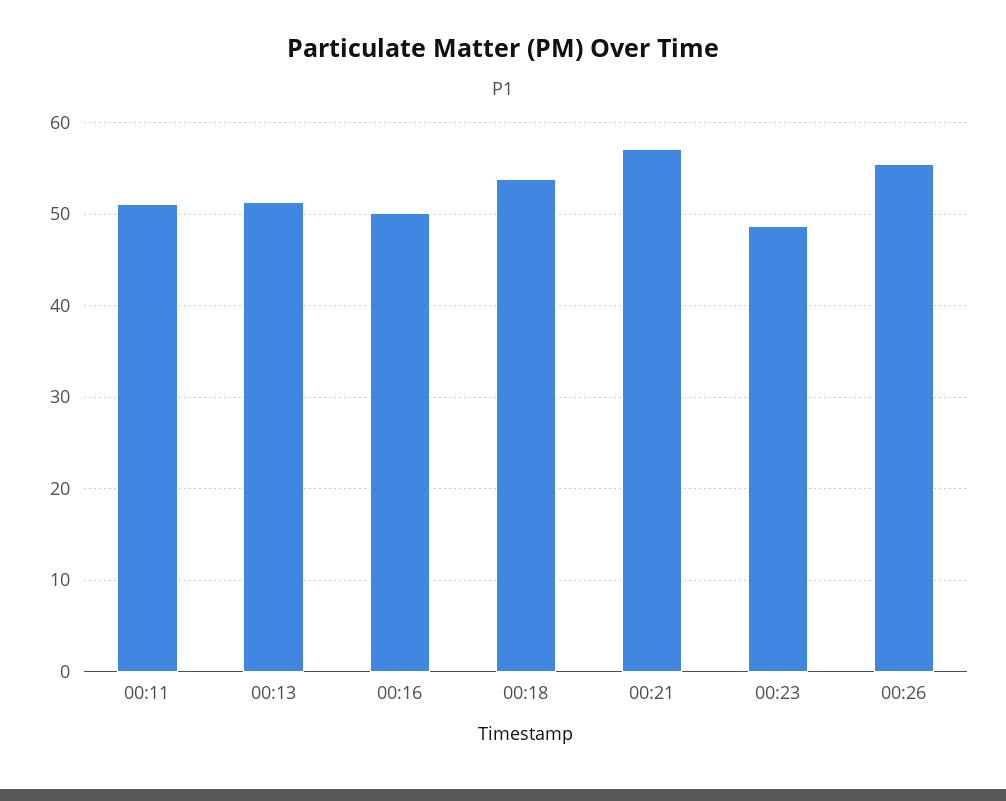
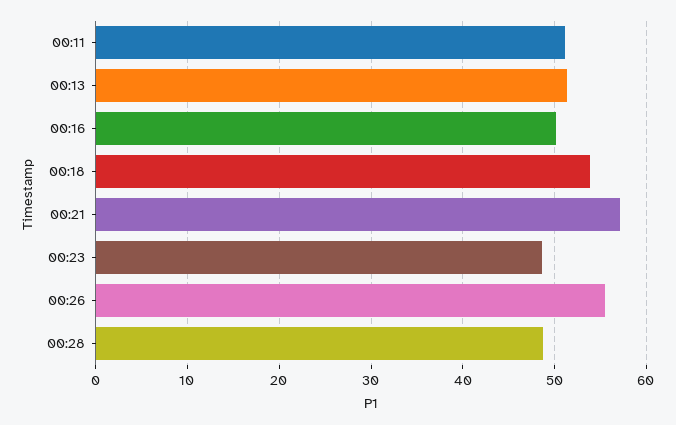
00:28: none -> 49

